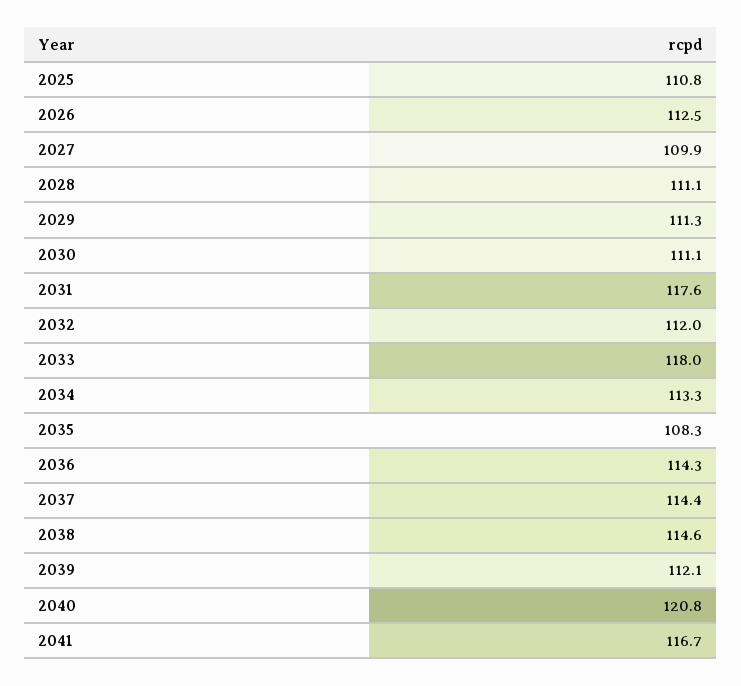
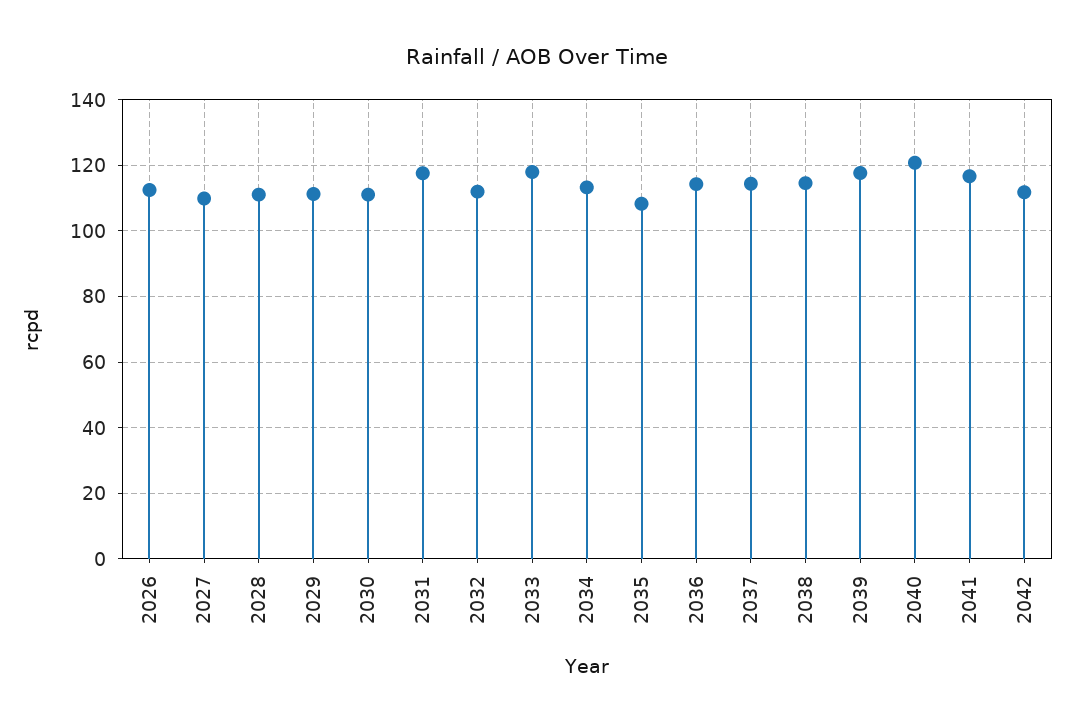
2025: 110.8 -> none
2039: 112.1 -> 118
2042: none -> 112

